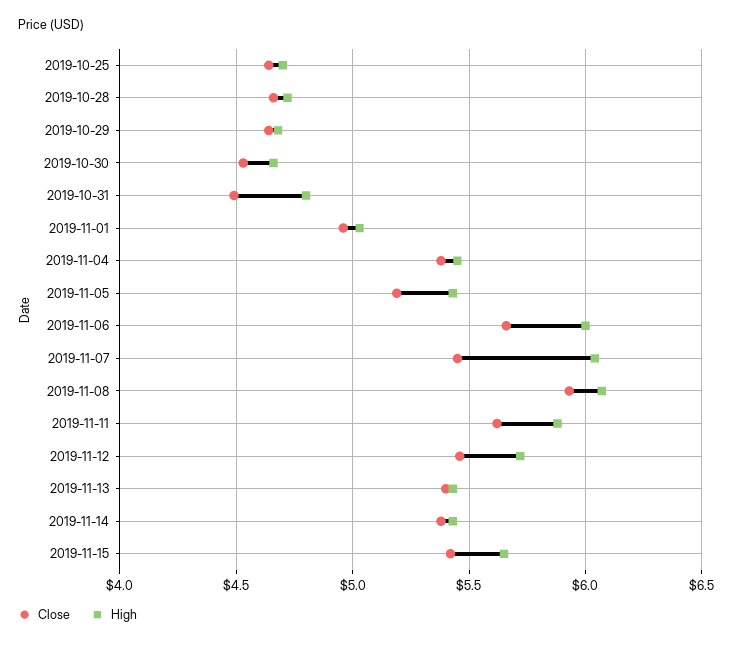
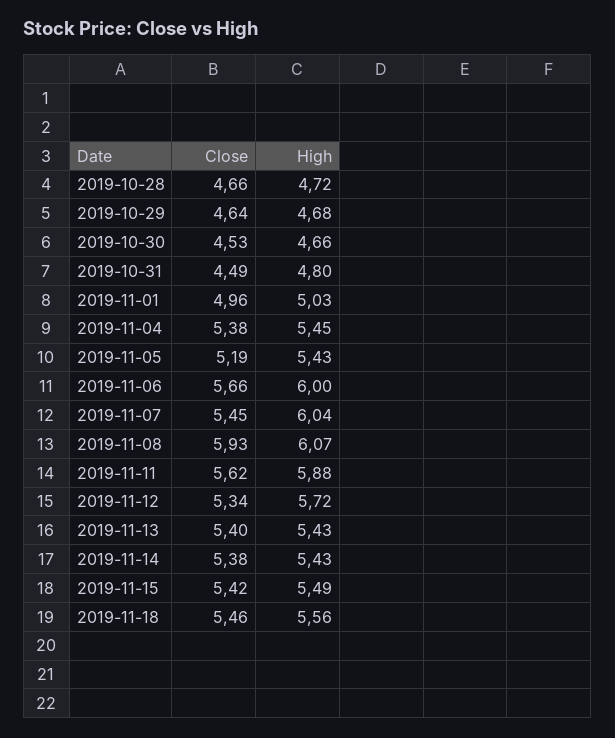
Close, 2019-10-25: 4.65 -> none
High, 2019-10-25: 4.7 -> none
Close, 2019-11-12: 5.45 -> 5.34
High, 2019-11-15: 5.65 -> 5.49
Close, 2019-11-18: none -> 5.46
High, 2019-11-18: none -> 5.56

